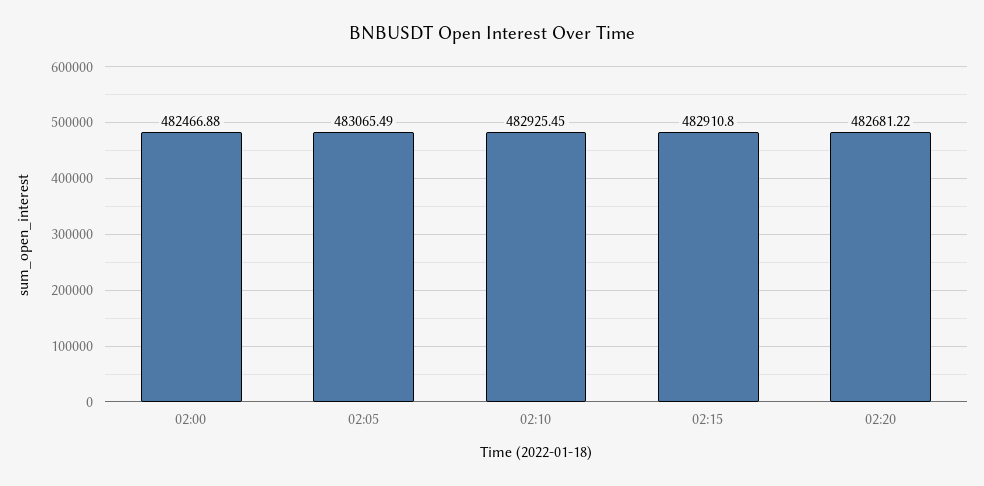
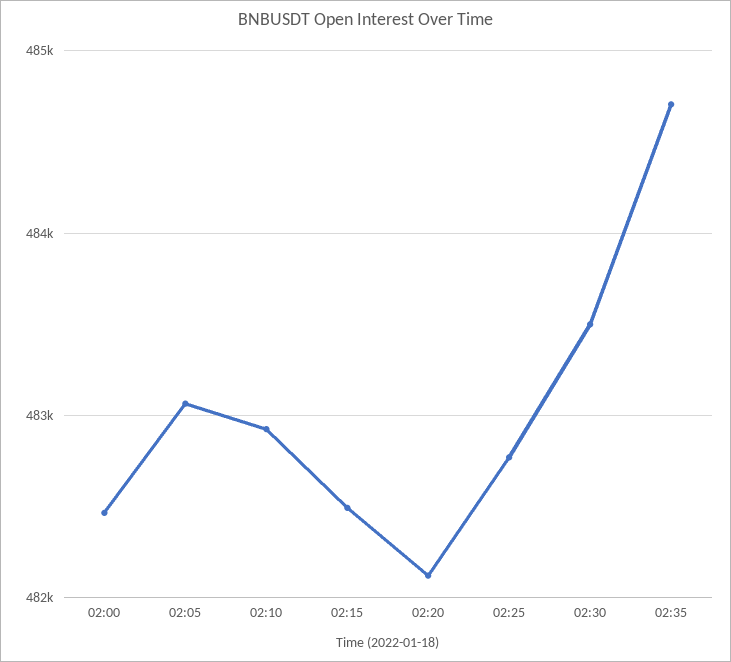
02:15: 482910.8 -> 482500
02:20: 482681.22 -> 482100
02:25: none -> 482800
02:30: none -> 483500
02:35: none -> 484700

